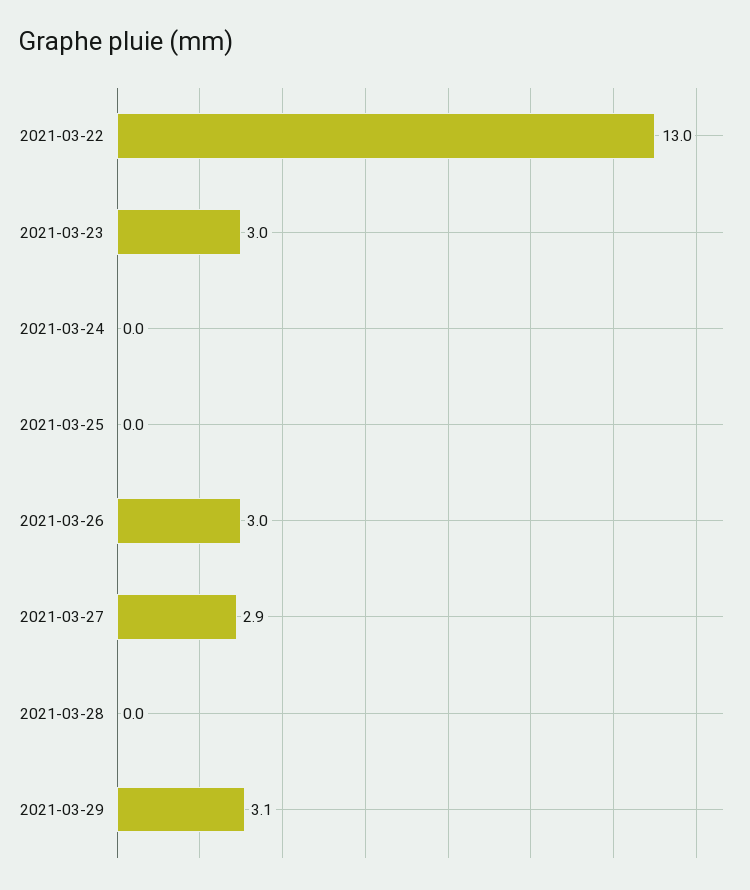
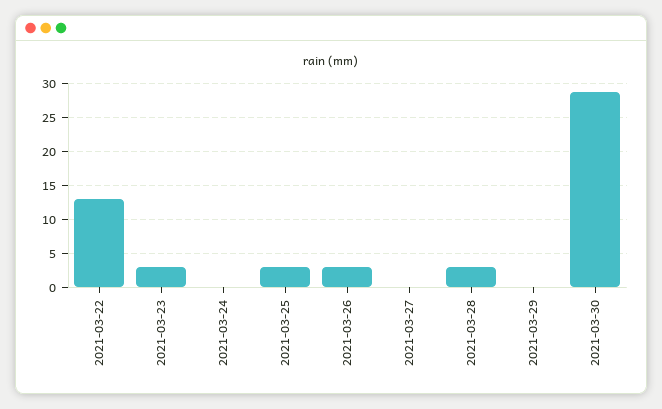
2021-03-25: 0 -> 3
2021-03-27: 2.9 -> 0
2021-03-28: 0 -> 3
2021-03-29: 3.1 -> 0
2021-03-30: none -> 29

